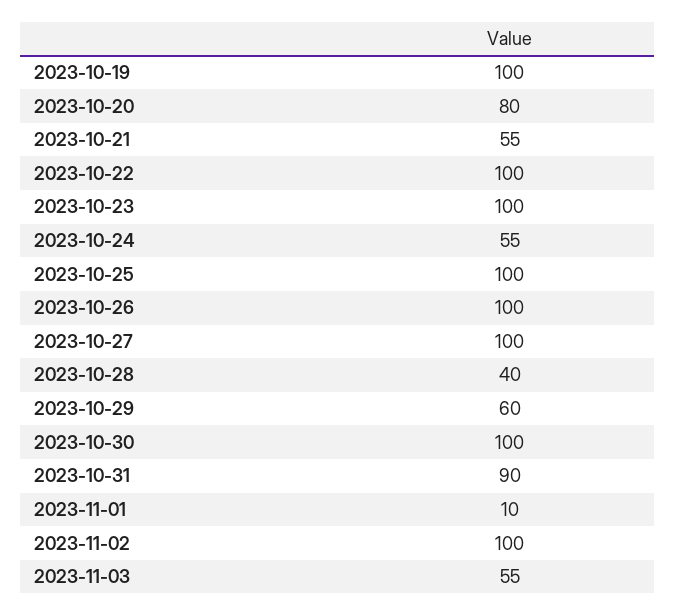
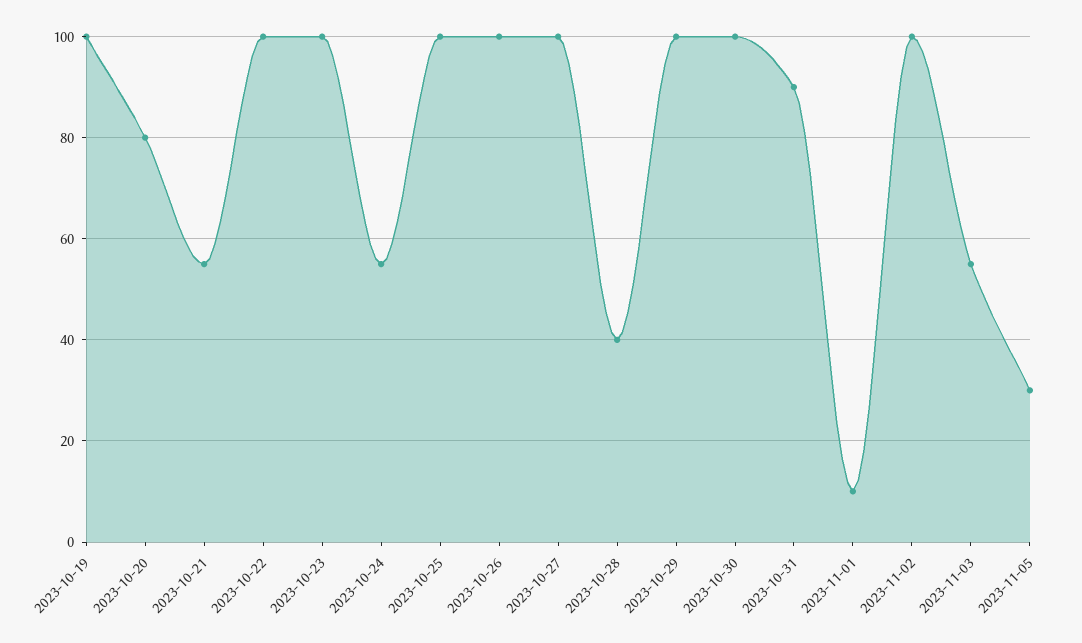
2023-10-29: 60 -> 100
2023-11-05: none -> 30

